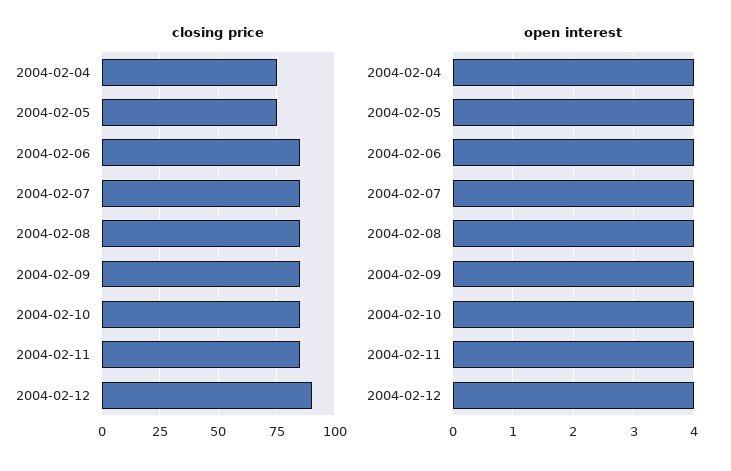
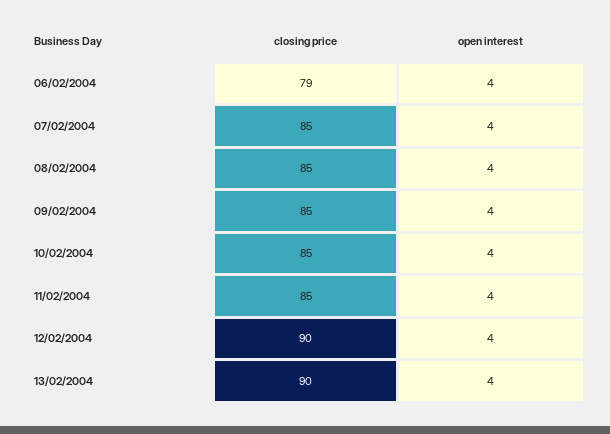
closing price, 2004-02-04: 75 -> none
closing price, 2004-02-05: 75 -> none
closing price, 2004-02-06: 85 -> 79
open interest, 2004-02-04: 4 -> none
open interest, 2004-02-05: 4 -> none
closing price, 13/02/2004: none -> 90
open interest, 13/02/2004: none -> 4

